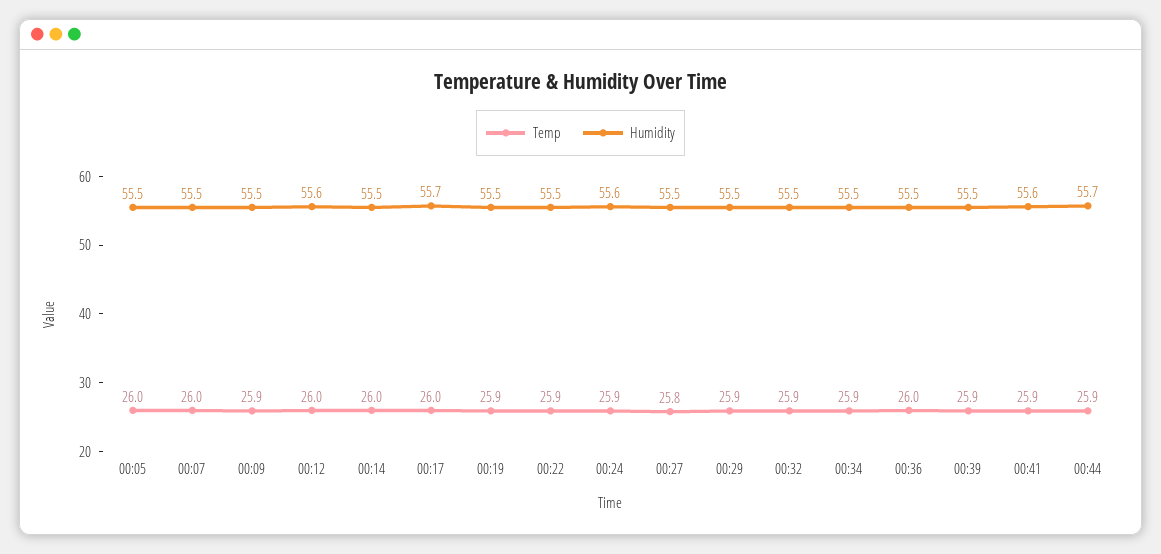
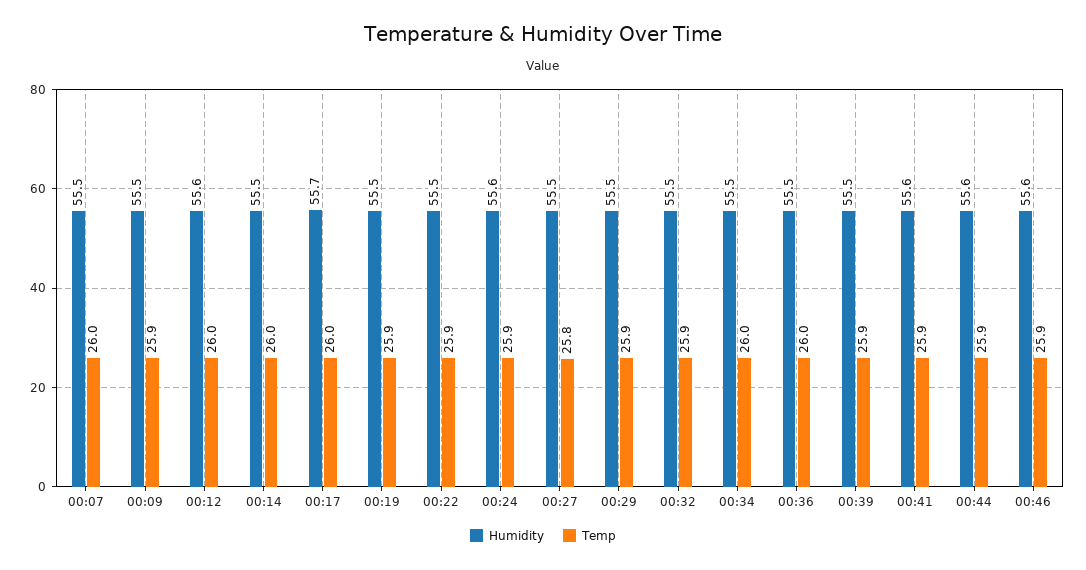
Temp, 00:05: 26 -> none
Humidity, 00:05: 55.5 -> none
Temp, 00:34: 25.9 -> 26
Humidity, 00:44: 55.7 -> 55.6
Humidity, 00:46: none -> 55.6
Temp, 00:46: none -> 25.9

